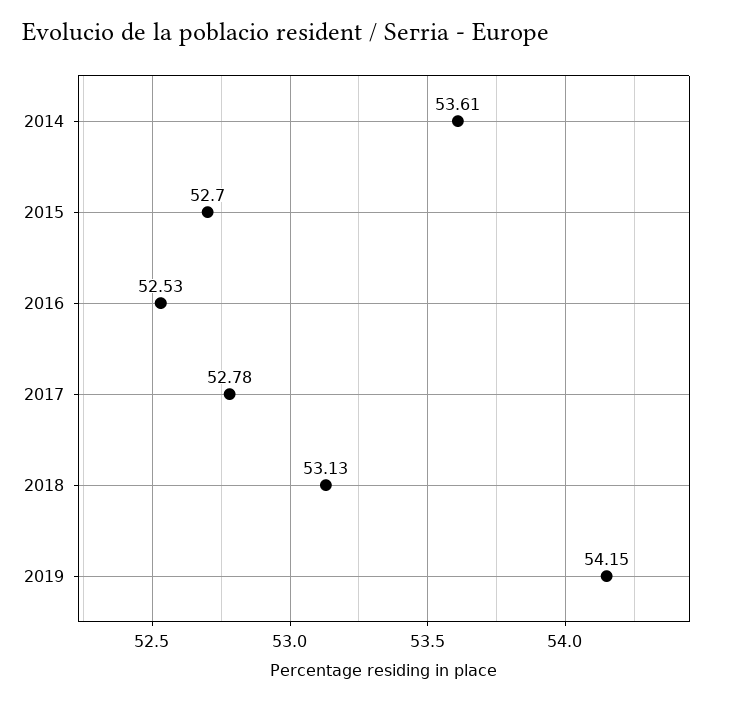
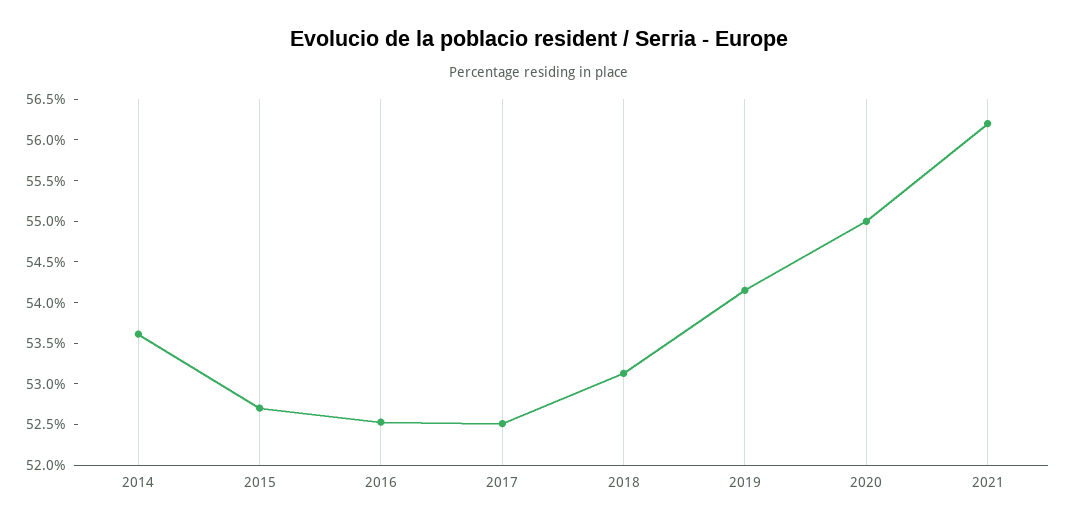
2017: 52.78 -> 52.5
2020: none -> 55
2021: none -> 56.2

